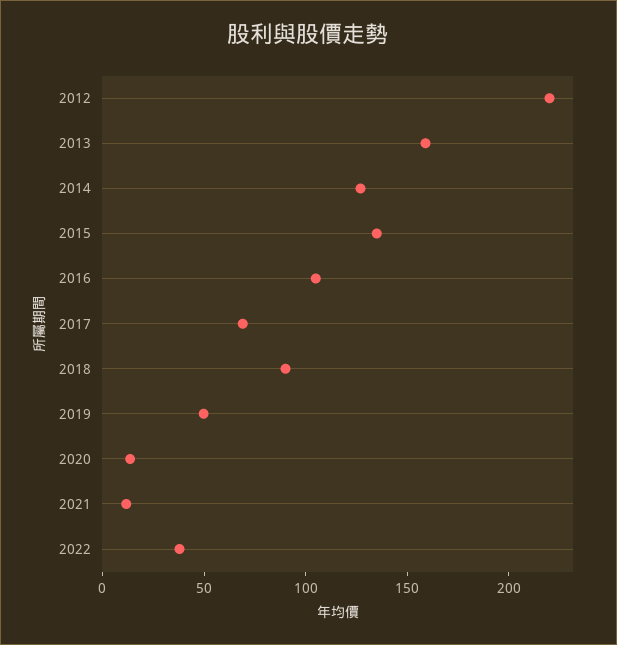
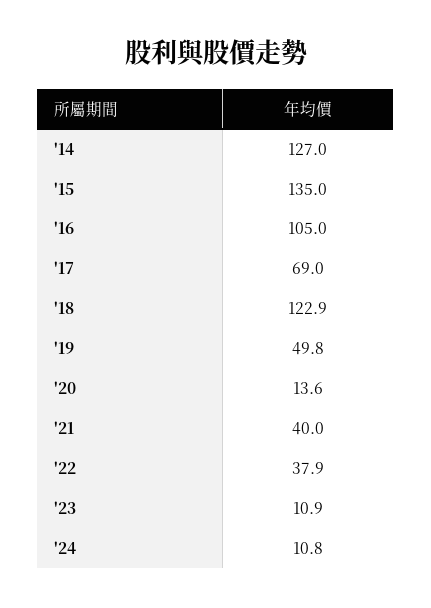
2012: 220 -> none
2013: 160 -> none
2018: 90 -> 122.9
2021: 10 -> 40
'23: none -> 10.9
'24: none -> 10.8

